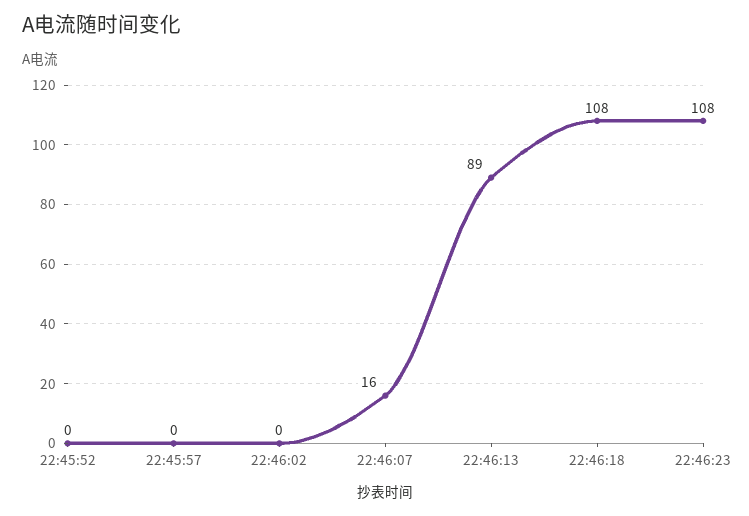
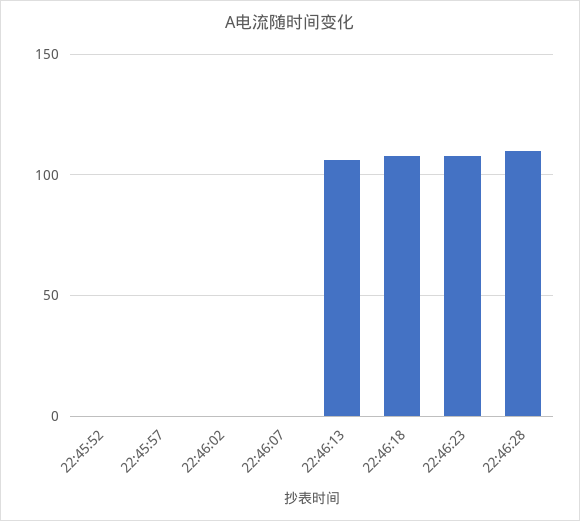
22:46:07: 16 -> 0
22:46:13: 89 -> 105
22:46:28: none -> 110

